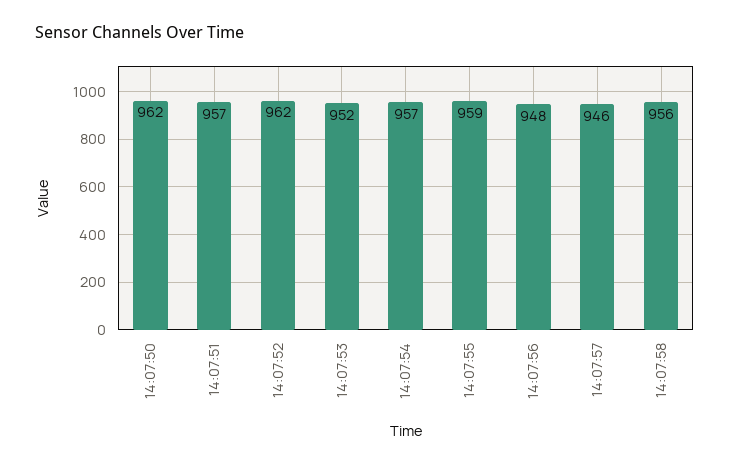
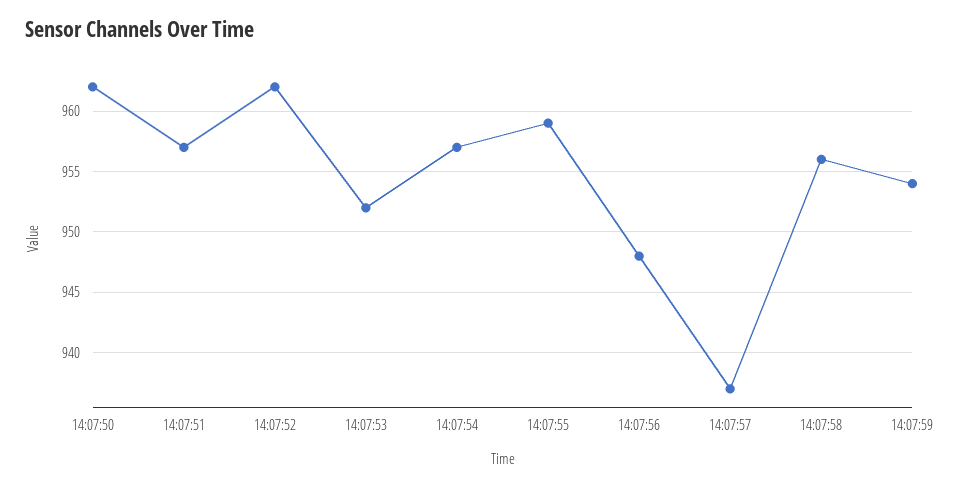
14:07:57: 946 -> 937
14:07:59: none -> 954

